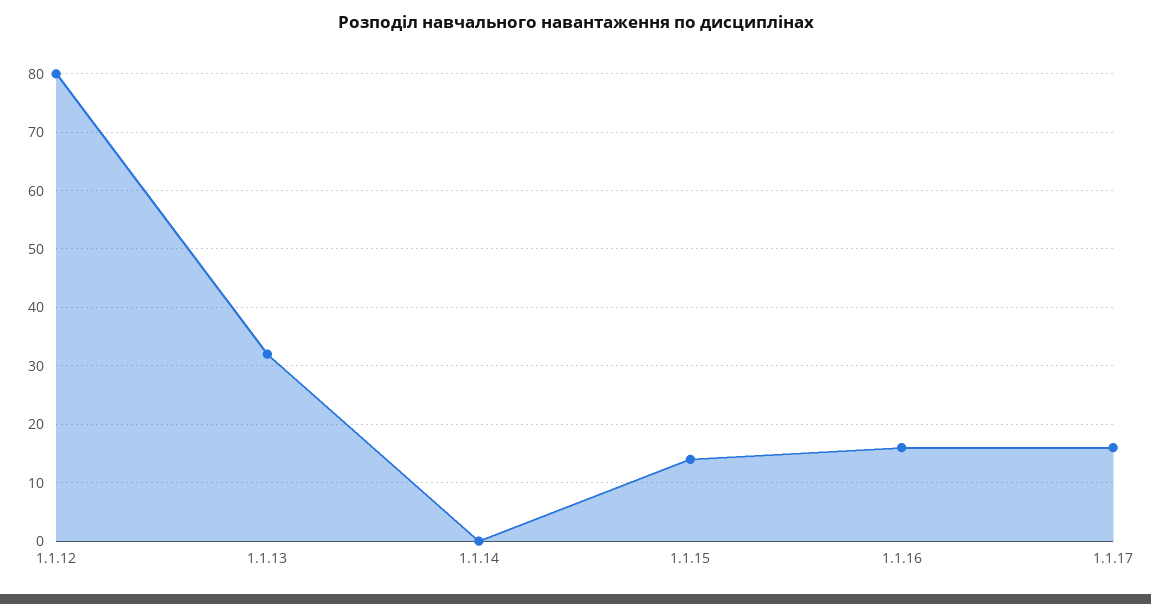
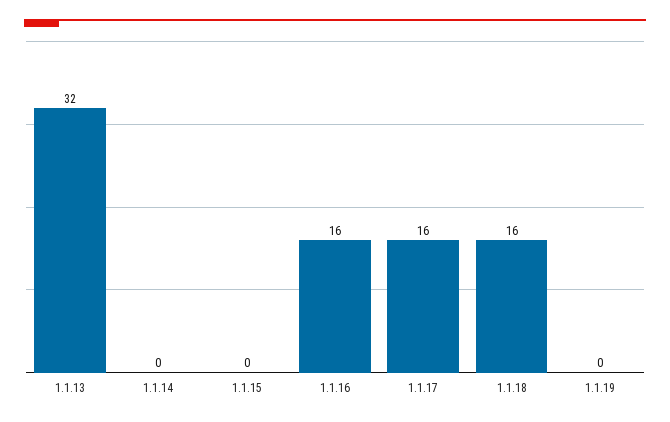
1.1.12: 80 -> none
1.1.15: 15 -> 0
1.1.18: none -> 16
1.1.19: none -> 0

